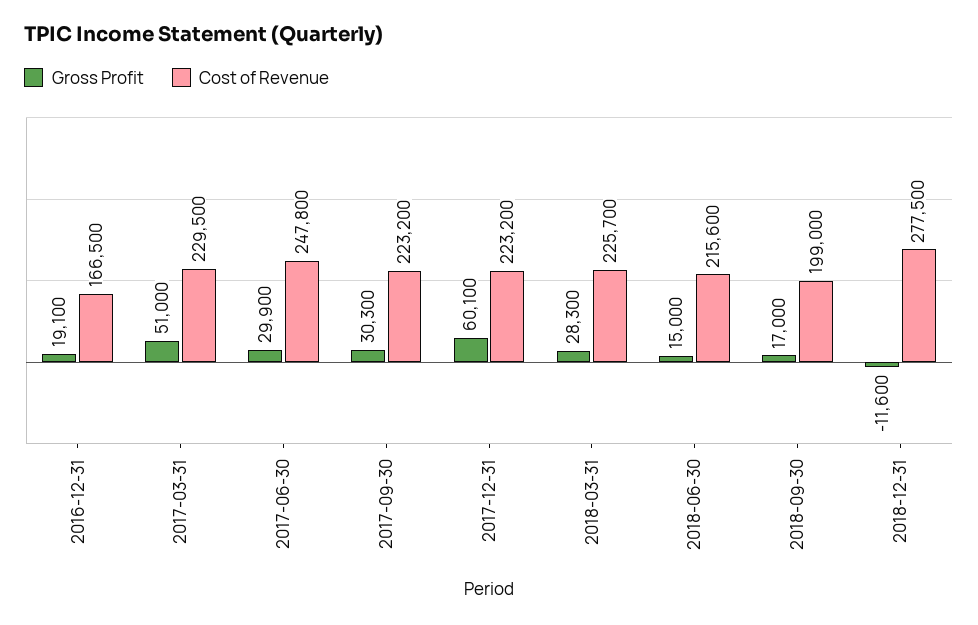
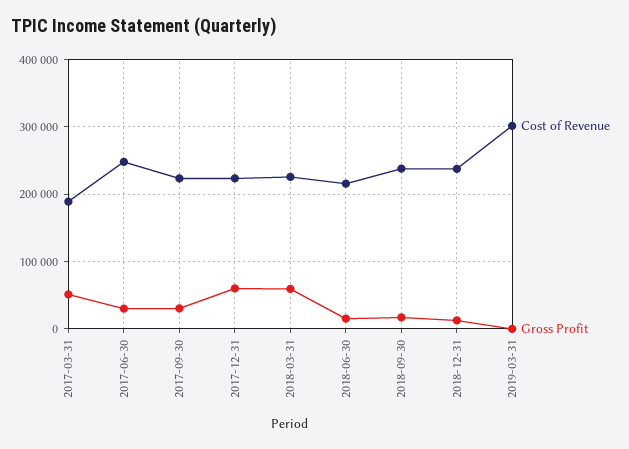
Gross Profit, 2016-12-31: 19100 -> none
Cost of Revenue, 2016-12-31: 166500 -> none
Cost of Revenue, 2017-03-31: 229500 -> 190000
Gross Profit, 2018-03-31: 28300 -> 60000
Cost of Revenue, 2018-09-30: 199000 -> 240000
Gross Profit, 2018-12-31: -11600 -> 10000
Cost of Revenue, 2018-12-31: 277500 -> 240000
Cost of Revenue, 2019-03-31: none -> 300000
Gross Profit, 2019-03-31: none -> 0

